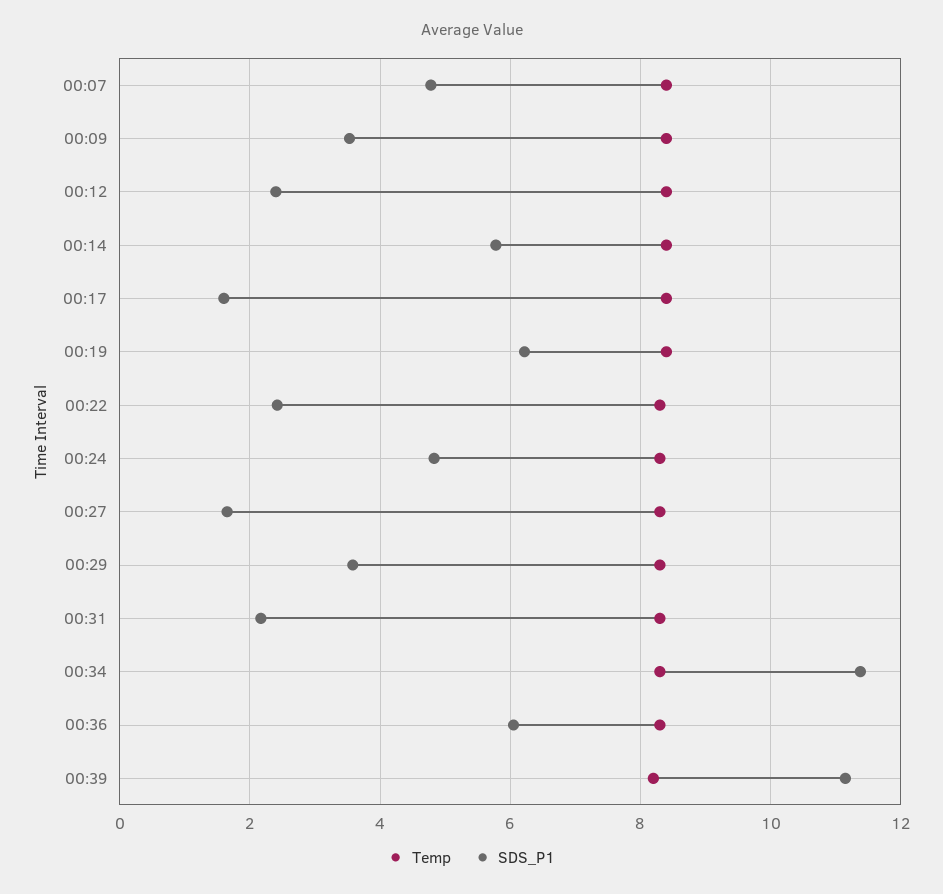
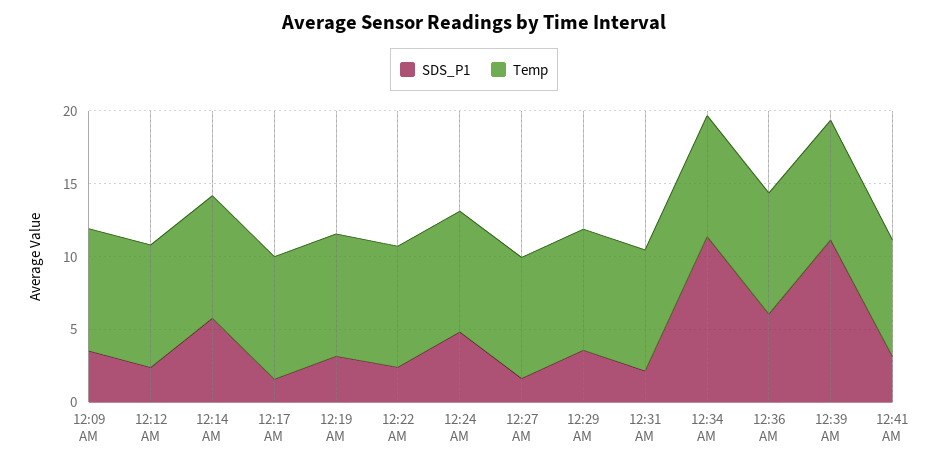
Temp, 00:07: 8.4 -> none
SDS_P1, 00:07: 4.8 -> none
SDS_P1, 00:19: 6.2 -> 3
SDS_P1, 12:41 AM: none -> 3
Temp, 12:41 AM: none -> 8

